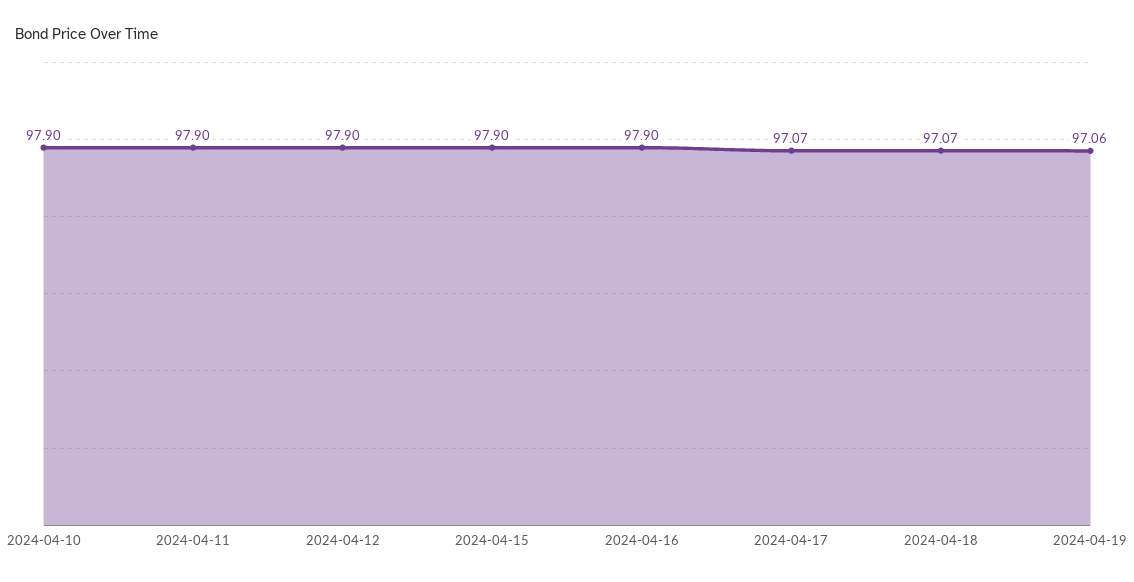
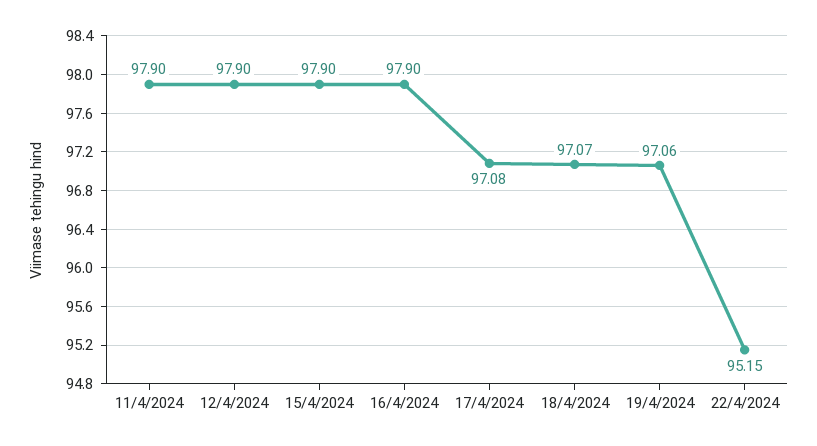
2024-04-10: 97.9 -> none
2024-04-17: 97.07 -> 97.08
22/4/2024: none -> 95.15

